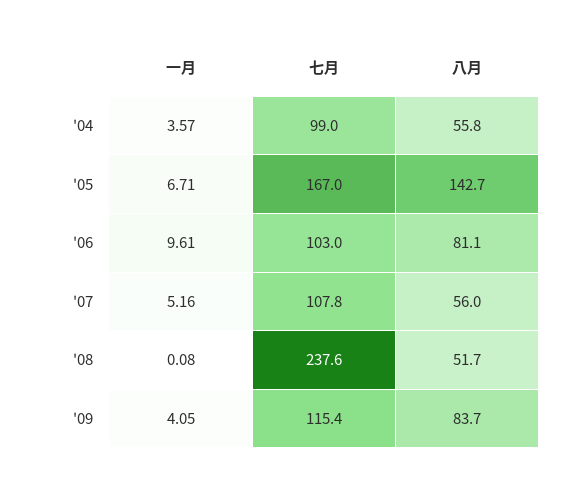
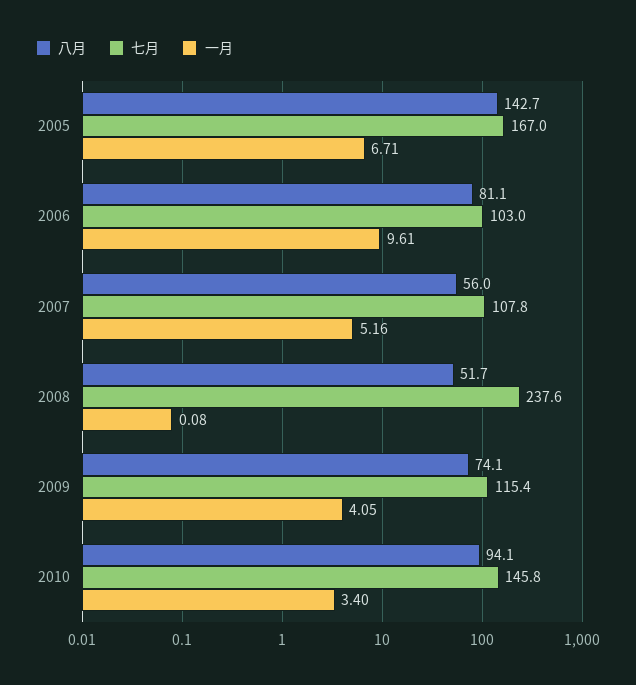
一月, '04: 3.57 -> none
七月, '04: 99 -> none
八月, '04: 55.8 -> none
八月, '09: 83.7 -> 74.1
八月, 2010: none -> 94.1
七月, 2010: none -> 145.8
一月, 2010: none -> 3.4

